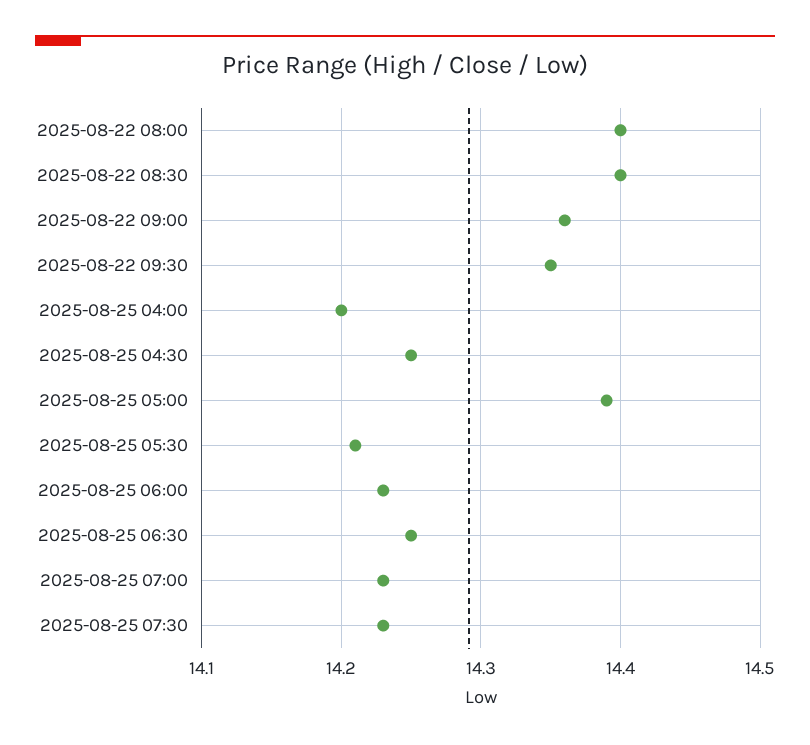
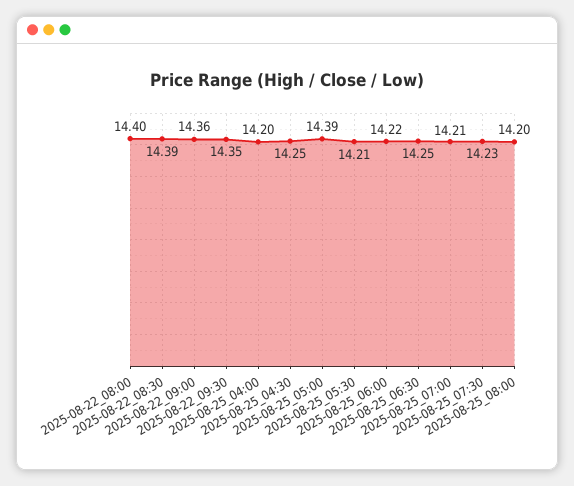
2025-08-22 08:30: 14.4 -> 14.39
2025-08-25 06:00: 14.23 -> 14.22
2025-08-25 07:00: 14.23 -> 14.21
2025-08-25_08:00: none -> 14.2

